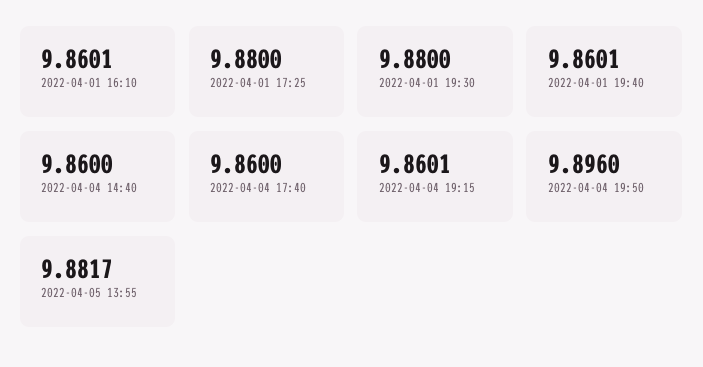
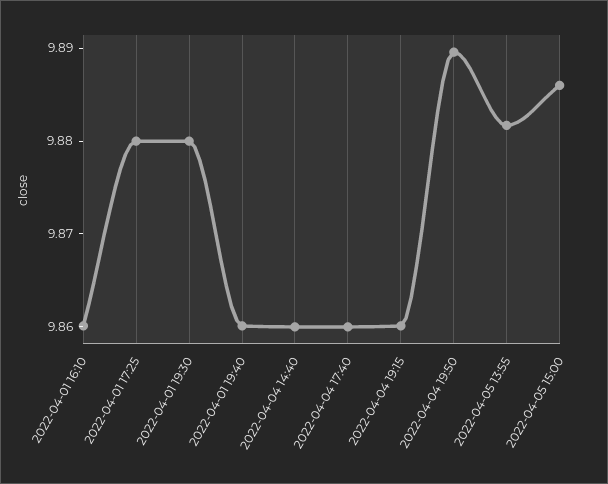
2022-04-04 19:50: 9.896 -> 9.89
2022-04-05 15:00: none -> 9.886

